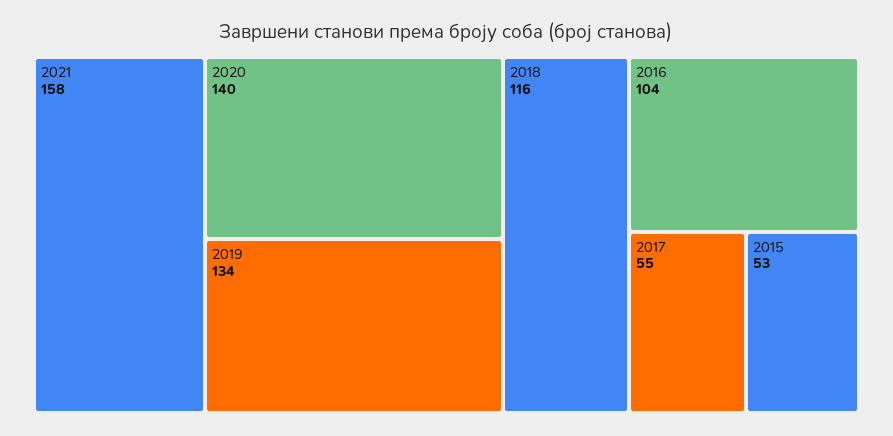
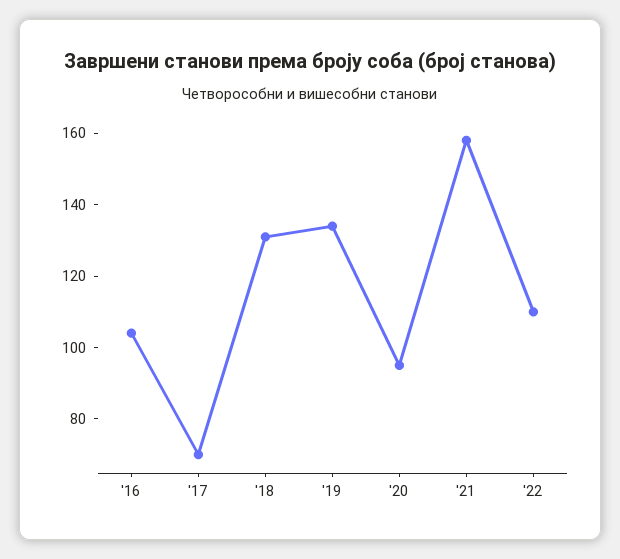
2020: 140 -> 95
2018: 116 -> 130
2017: 55 -> 70
2015: 53 -> none
'22: none -> 110

